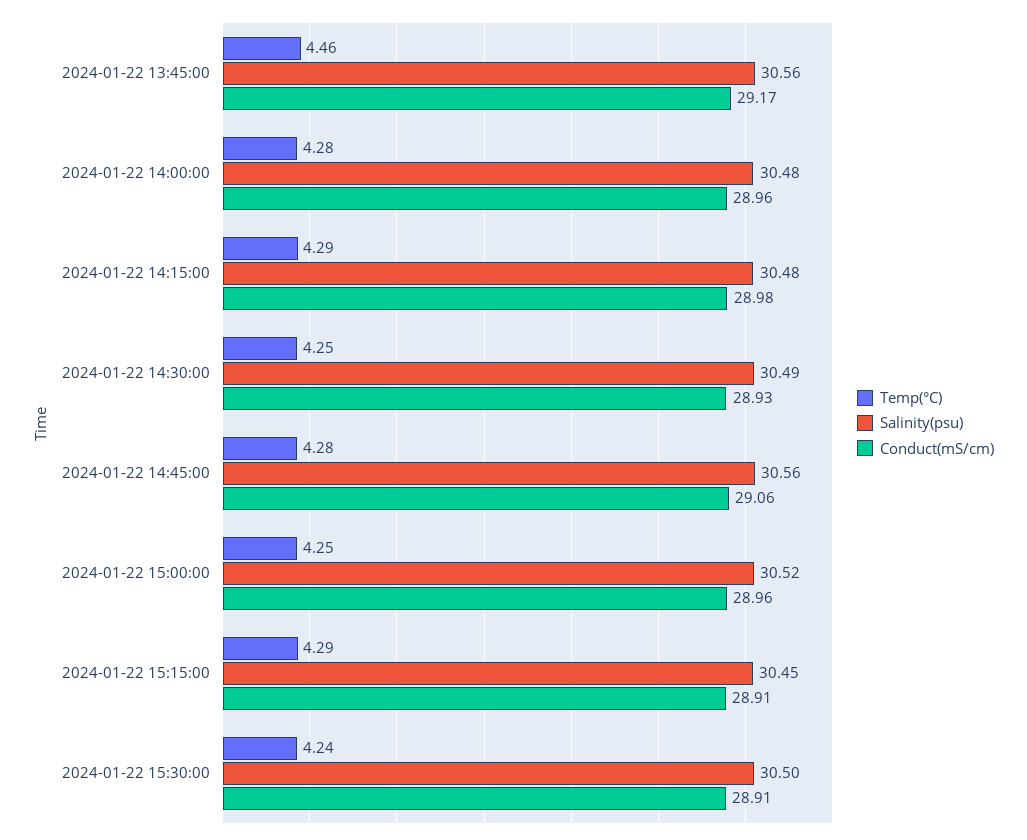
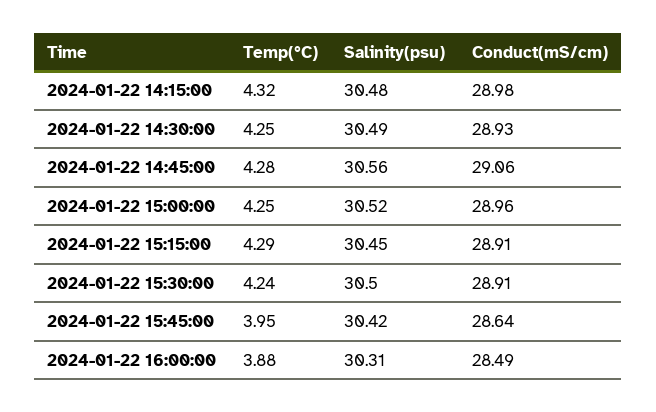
Temp(°C), 2024-01-22 13:45:00: 4.46 -> none
Salinity(psu), 2024-01-22 13:45:00: 30.56 -> none
Conduct(mS/cm), 2024-01-22 13:45:00: 29.17 -> none
Temp(°C), 2024-01-22 14:00:00: 4.28 -> none
Salinity(psu), 2024-01-22 14:00:00: 30.48 -> none
Conduct(mS/cm), 2024-01-22 14:00:00: 28.96 -> none
Temp(°C), 2024-01-22 14:15:00: 4.29 -> 4.32
Temp(°C), 2024-01-22 15:45:00: none -> 3.95
Salinity(psu), 2024-01-22 15:45:00: none -> 30.42
Conduct(mS/cm), 2024-01-22 15:45:00: none -> 28.64
Temp(°C), 2024-01-22 16:00:00: none -> 3.88
Salinity(psu), 2024-01-22 16:00:00: none -> 30.31
Conduct(mS/cm), 2024-01-22 16:00:00: none -> 28.49

